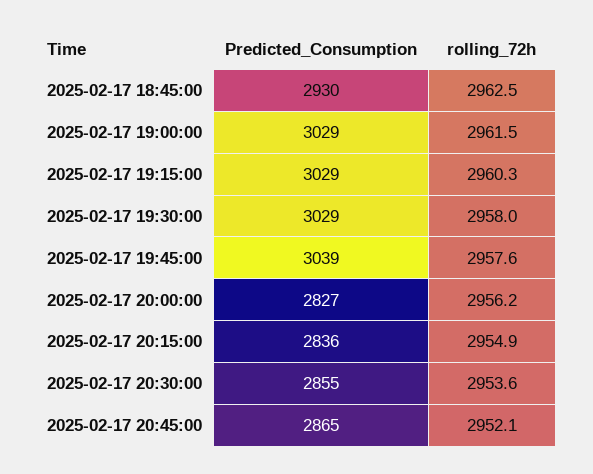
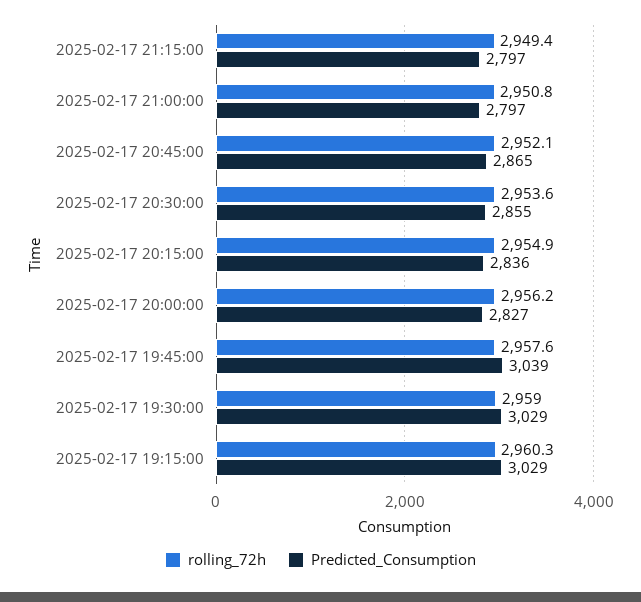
Predicted_Consumption, 2025-02-17 18:45:00: 2930 -> none
rolling_72h, 2025-02-17 18:45:00: 2962.5 -> none
Predicted_Consumption, 2025-02-17 19:00:00: 3029 -> none
rolling_72h, 2025-02-17 19:00:00: 2961.5 -> none
rolling_72h, 2025-02-17 19:30:00: 2958 -> 2959
rolling_72h, 2025-02-17 21:15:00: none -> 2949.4
Predicted_Consumption, 2025-02-17 21:15:00: none -> 2797
rolling_72h, 2025-02-17 21:00:00: none -> 2950.8
Predicted_Consumption, 2025-02-17 21:00:00: none -> 2797

